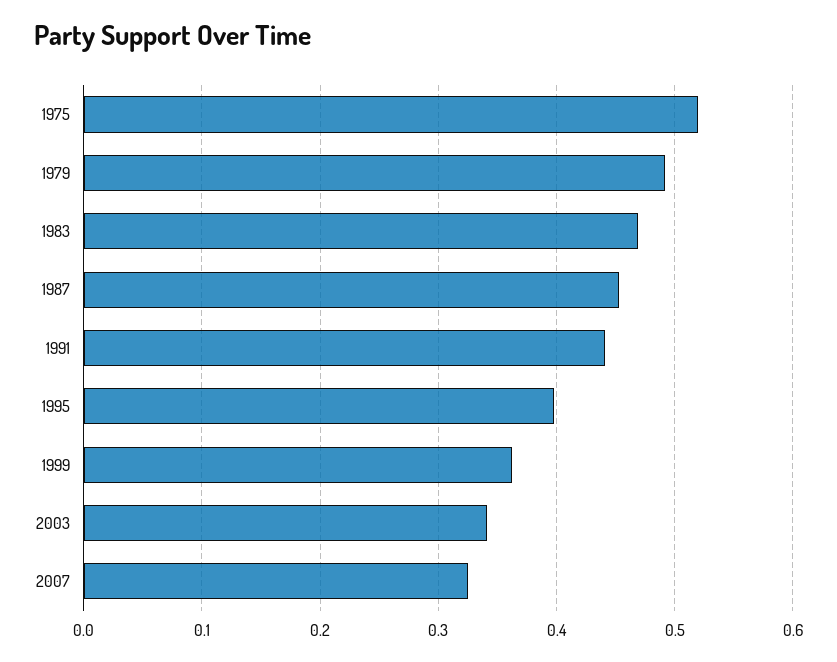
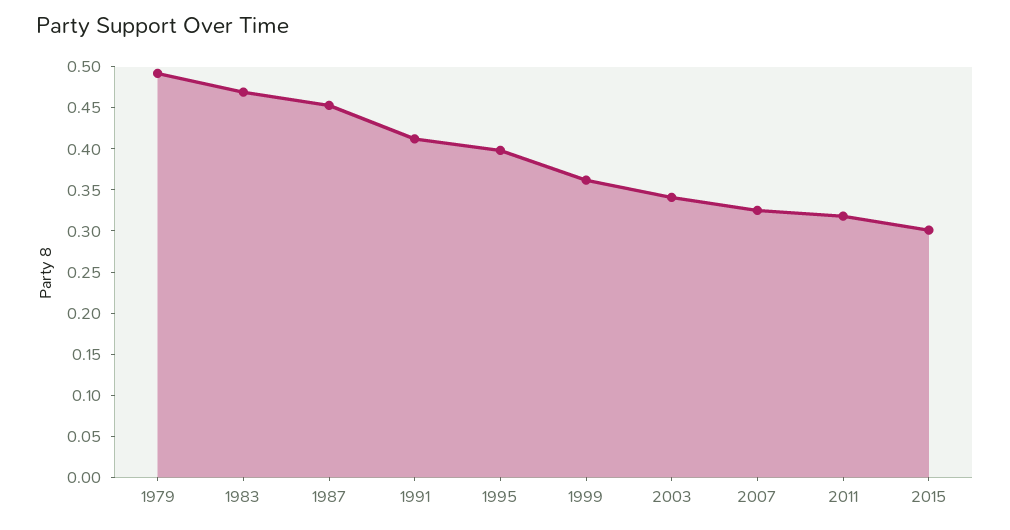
1975: 0.52 -> none
1991: 0.44 -> 0.41
2011: none -> 0.32
2015: none -> 0.3

